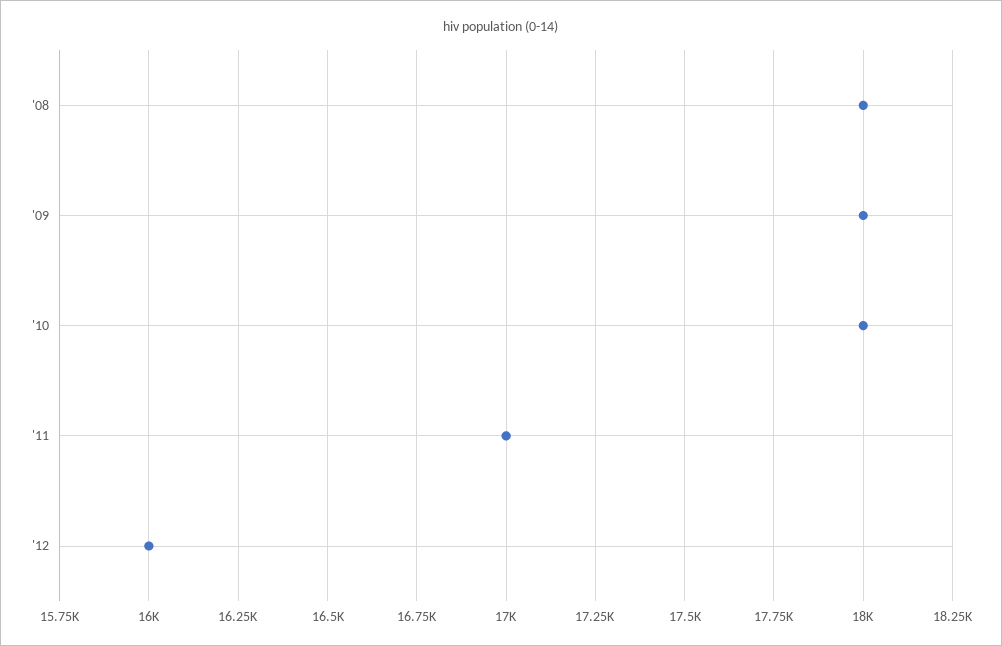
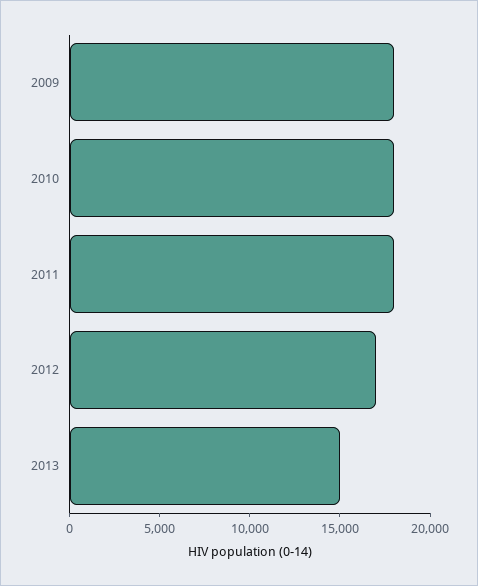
'08: 18000 -> none
'11: 17000 -> 18000
'12: 16000 -> 17000
2013: none -> 15000

